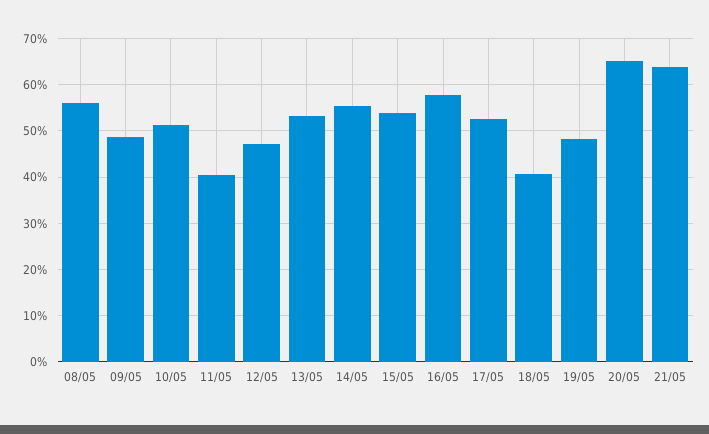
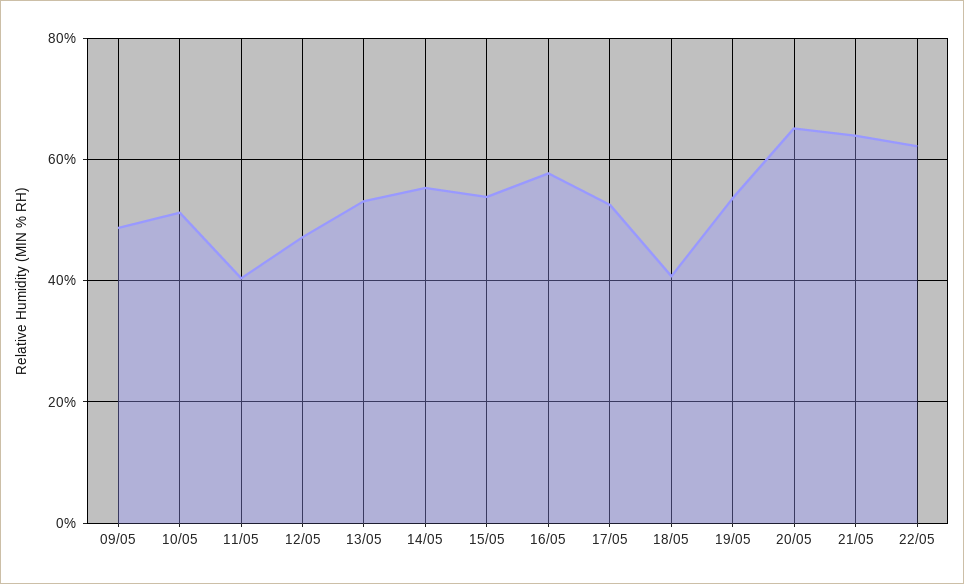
08/05: 56 -> none
19/05: 48 -> 54
22/05: none -> 62

